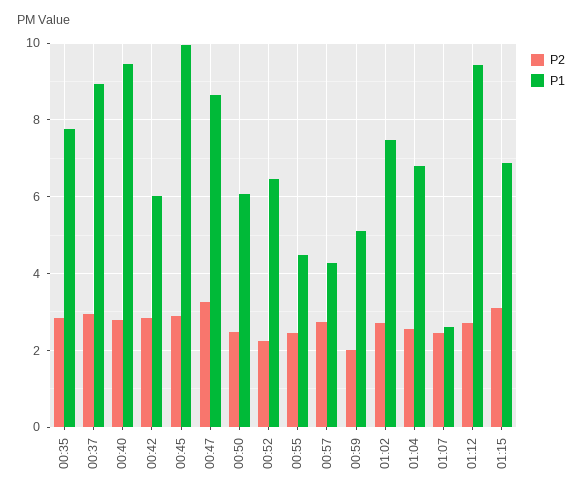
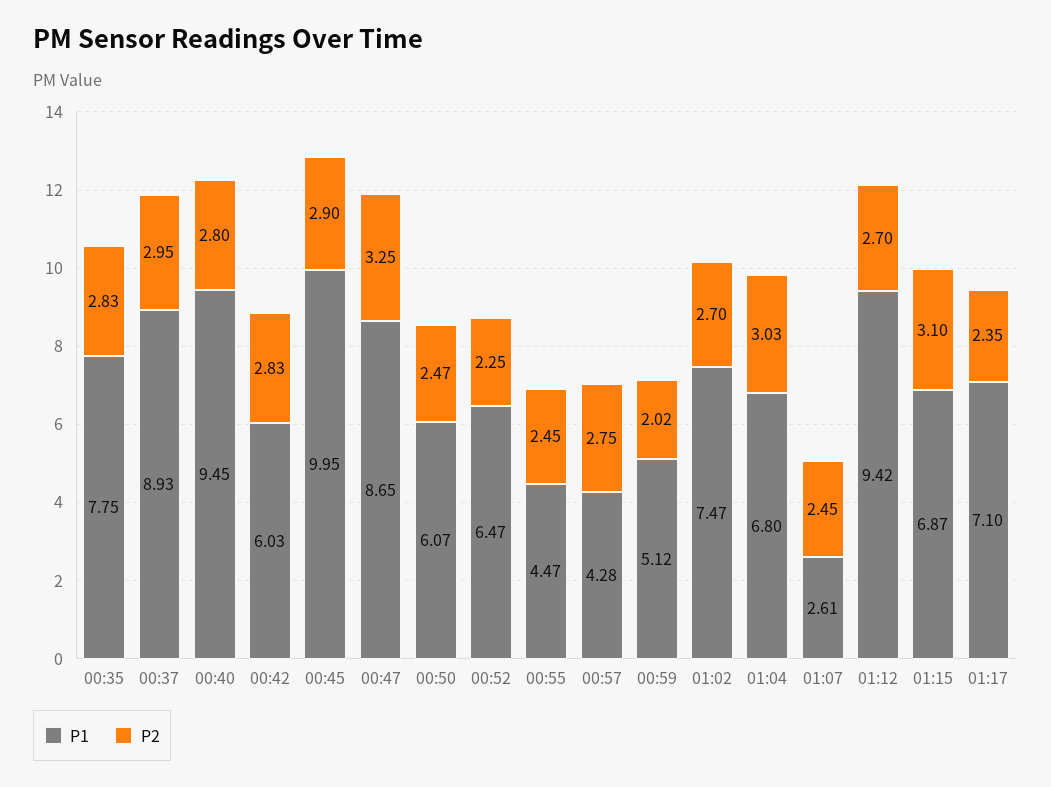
P2, 01:04: 2.6 -> 3.03
P1, 01:17: none -> 7.1
P2, 01:17: none -> 2.35

